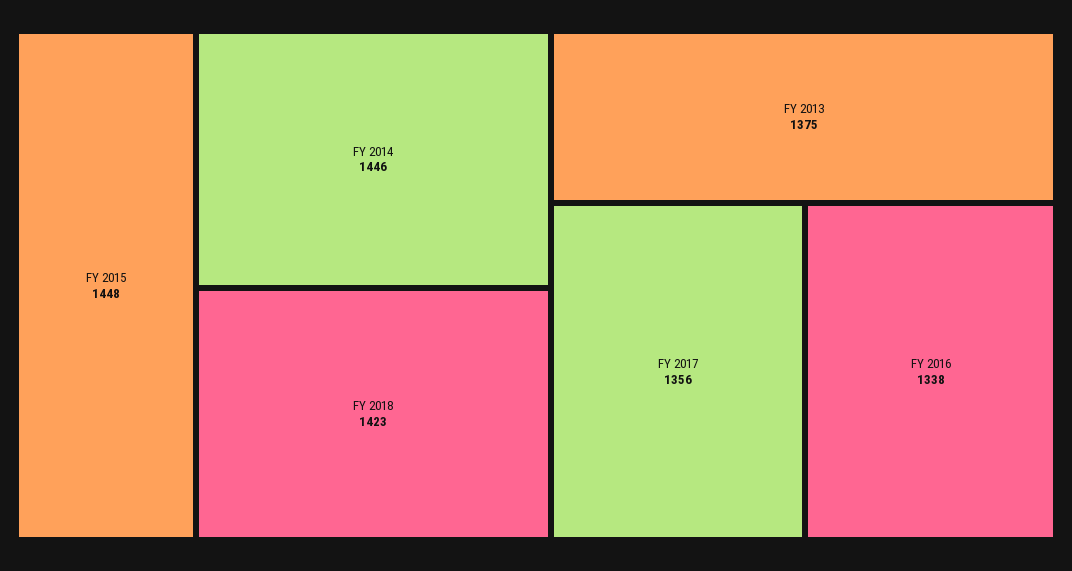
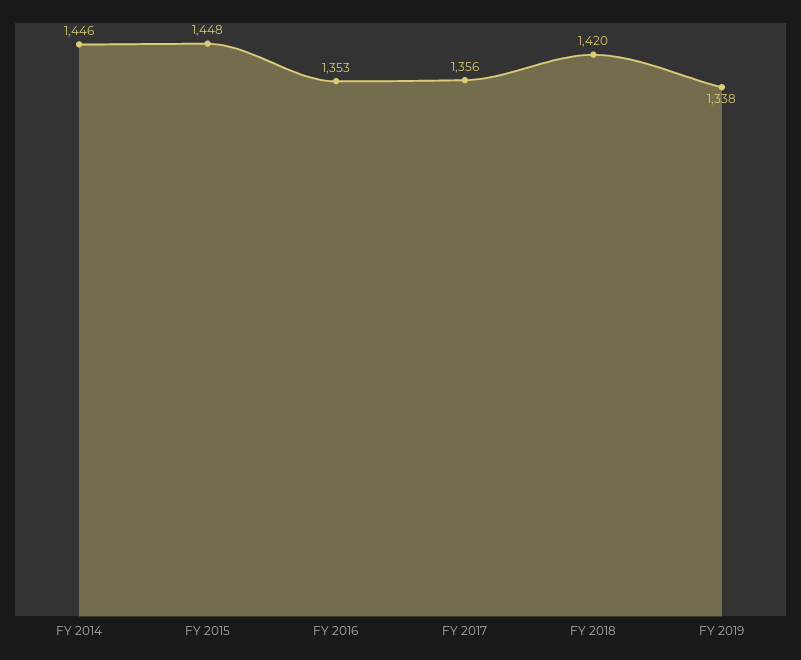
FY 2018: 1423 -> 1420
FY 2013: 1375 -> none
FY 2016: 1338 -> 1353
FY 2019: none -> 1338

